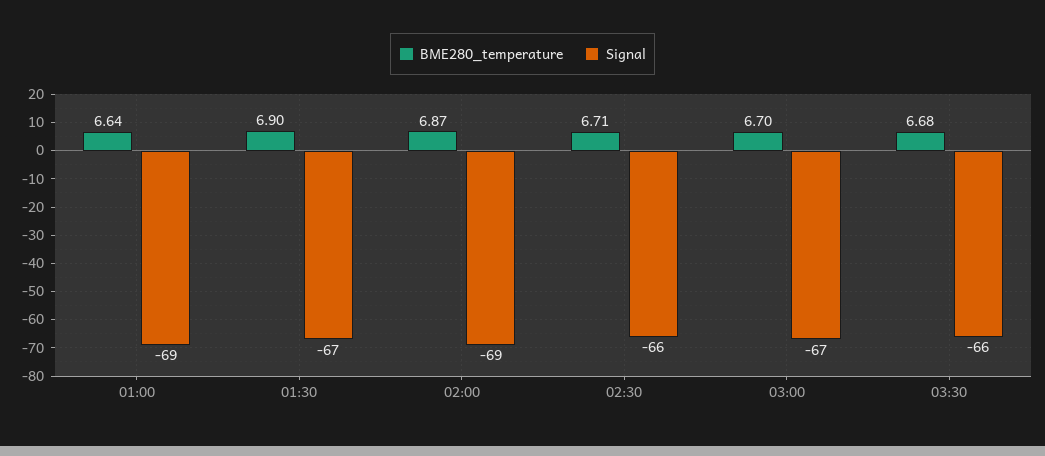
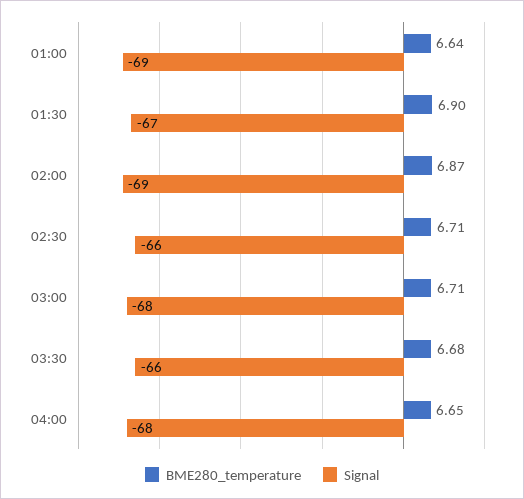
BME280_temperature, 03:00: 6.7 -> 6.71
Signal, 03:00: -67 -> -68
BME280_temperature, 04:00: none -> 6.65
Signal, 04:00: none -> -68

